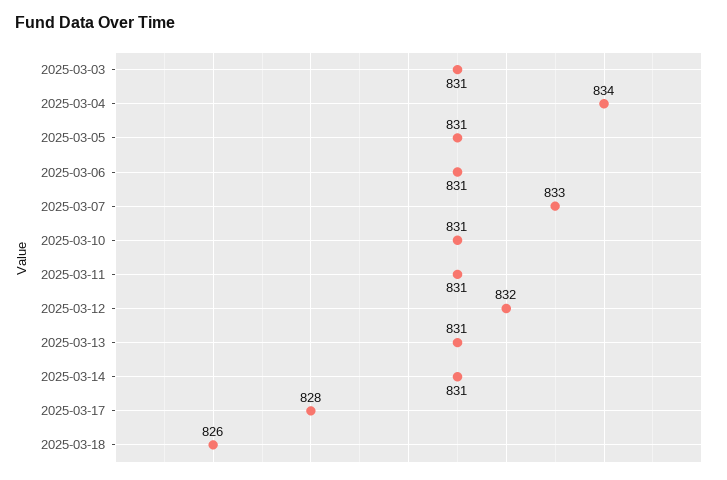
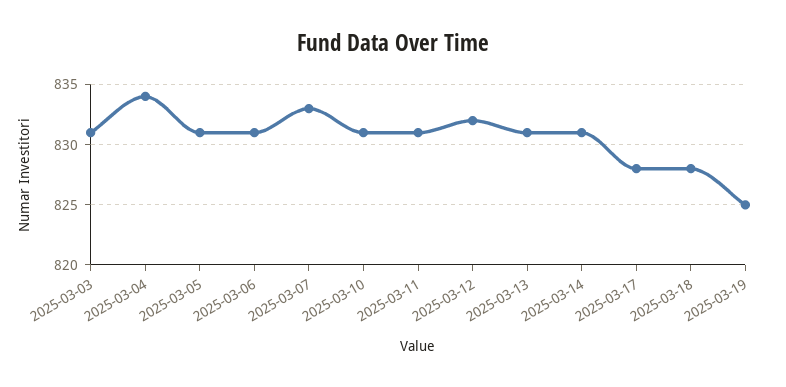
2025-03-18: 826 -> 828
2025-03-19: none -> 825

